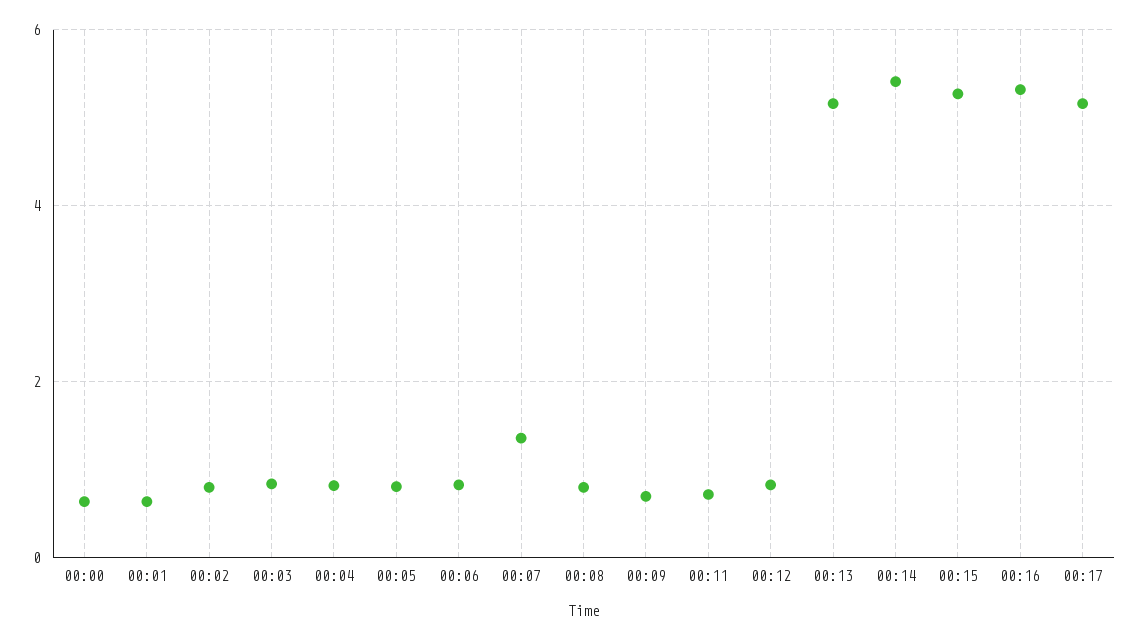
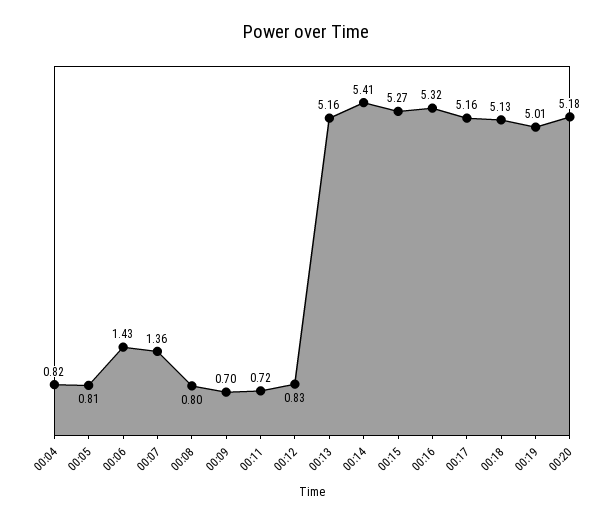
00:00: 0.6 -> none
00:01: 0.6 -> none
00:02: 0.8 -> none
00:03: 0.8 -> none
00:06: 0.8 -> 1.43
00:18: none -> 5.13
00:19: none -> 5.01
00:20: none -> 5.18

